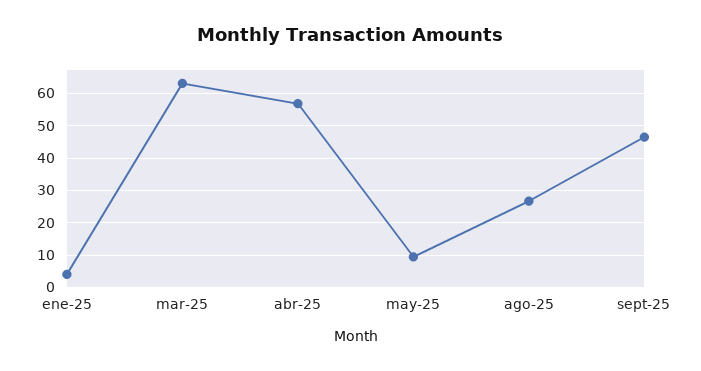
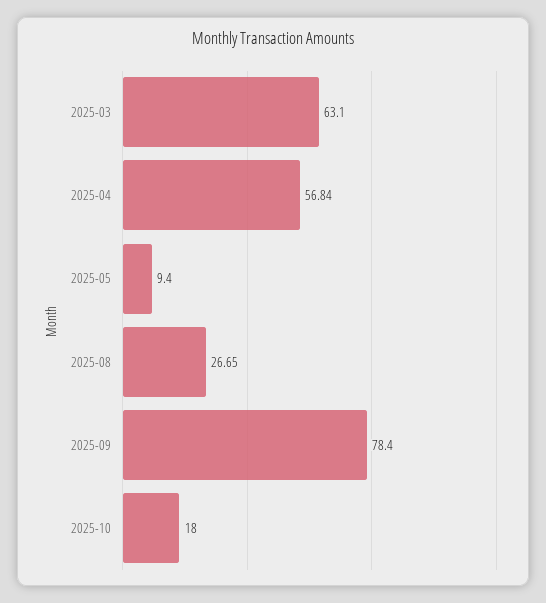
ene-25: 4 -> none
sept-25: 46 -> 78.4
2025-10: none -> 18

